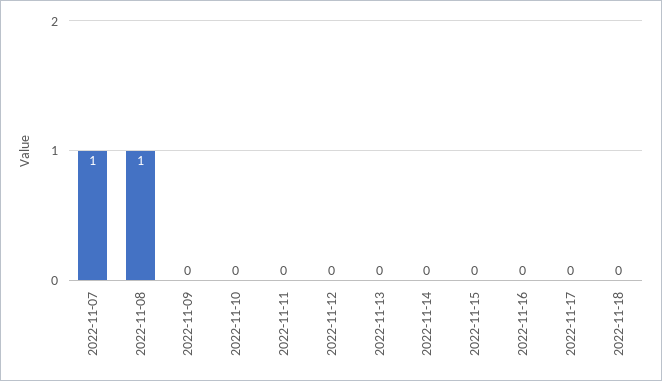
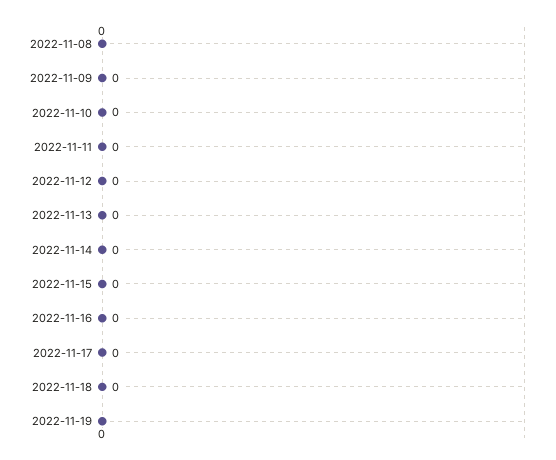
2022-11-07: 1 -> none
2022-11-08: 1 -> 0
2022-11-19: none -> 0

